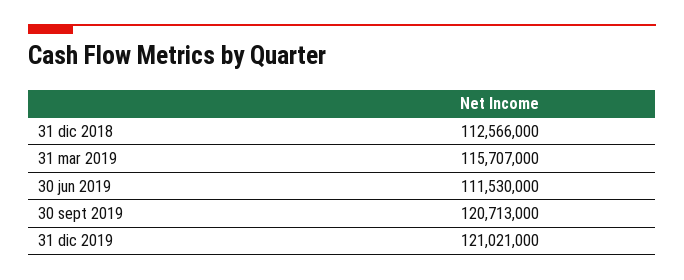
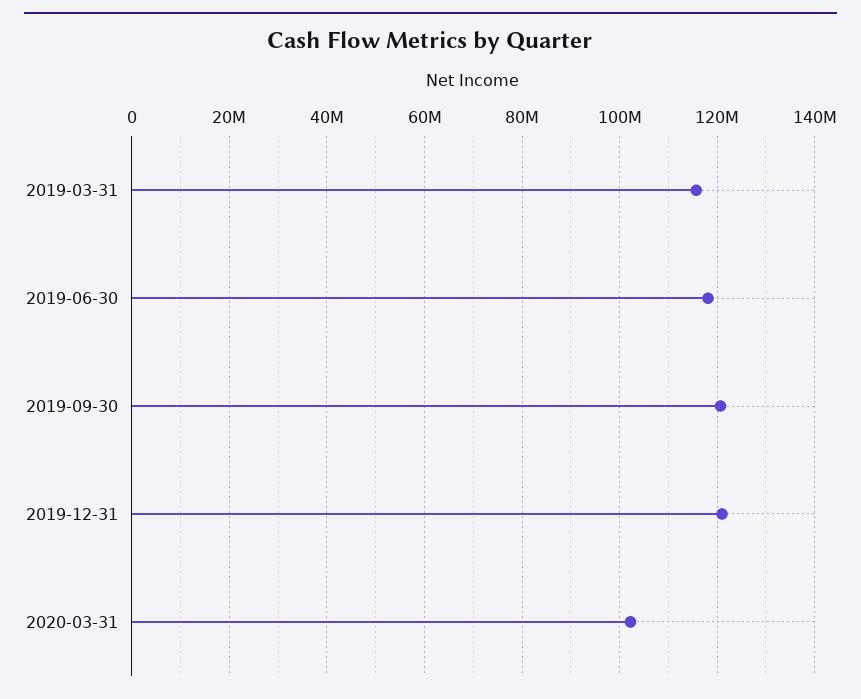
31 dic 2018: 112566000 -> none
30 jun 2019: 111530000 -> 118000000
2020-03-31: none -> 102000000

